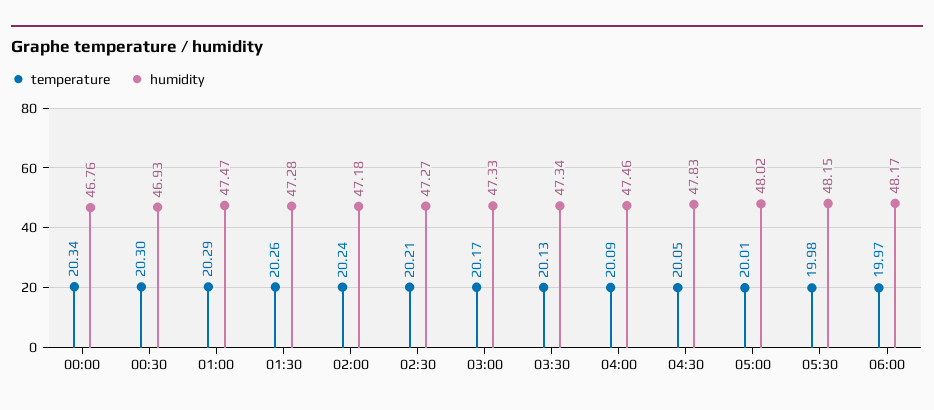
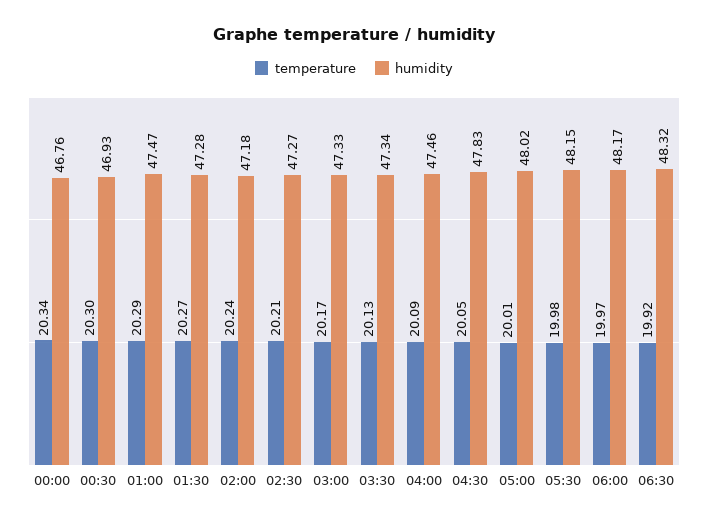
temperature, 01:30: 20.26 -> 20.27
temperature, 06:30: none -> 19.92
humidity, 06:30: none -> 48.32

